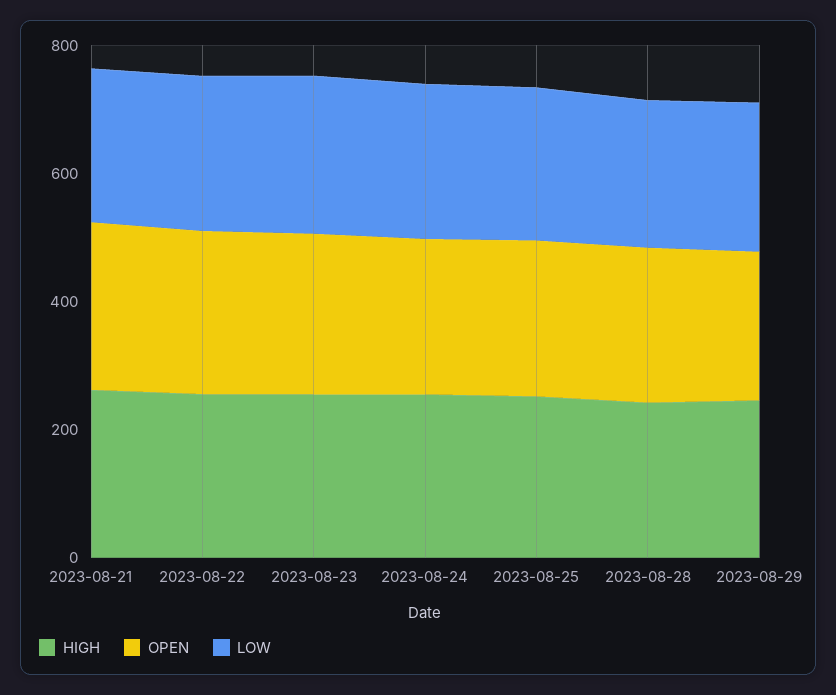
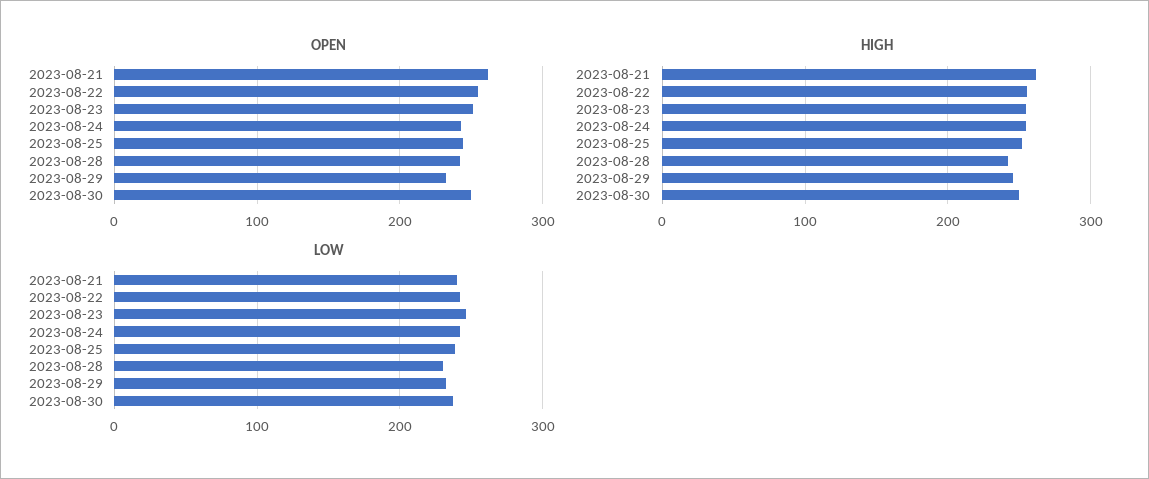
OPEN, 2023-08-30: none -> 250
HIGH, 2023-08-30: none -> 250
LOW, 2023-08-30: none -> 240

